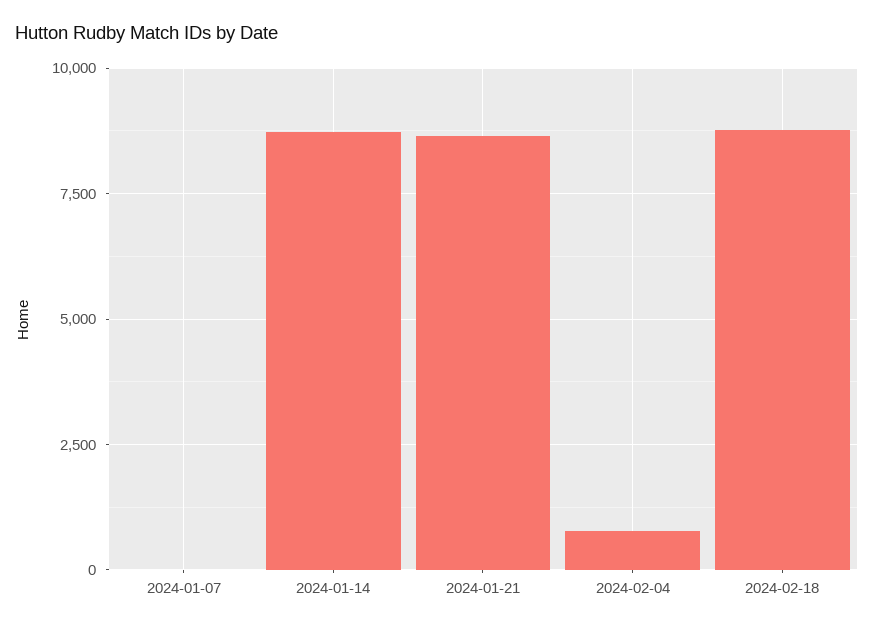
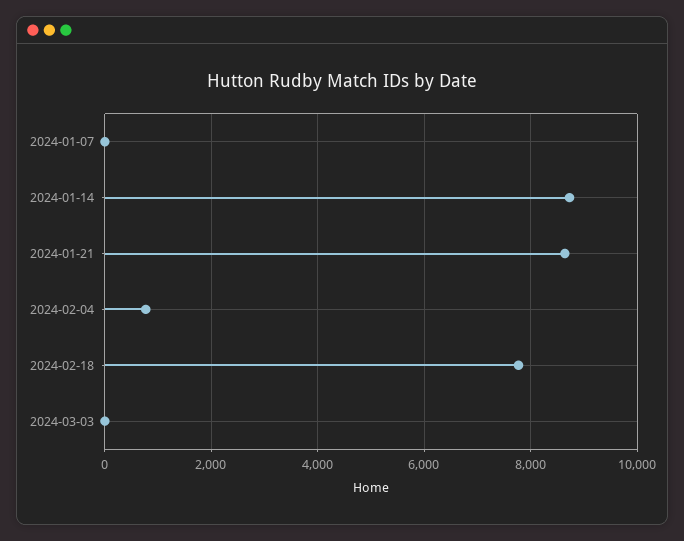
2024-02-18: 8750 -> 7800
2024-03-03: none -> 0

